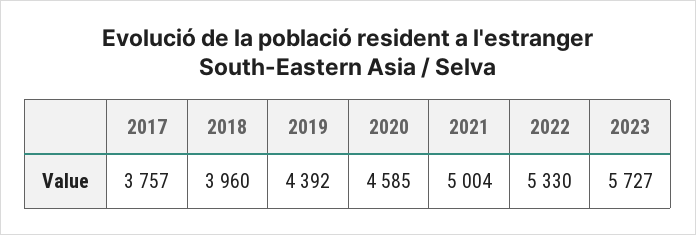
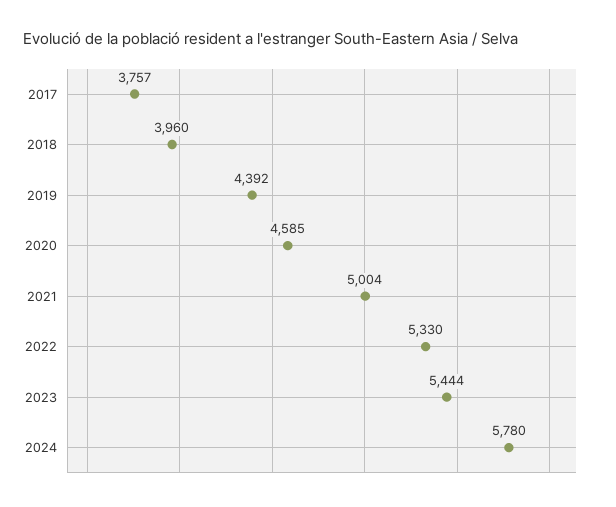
2023: 5727 -> 5444
2024: none -> 5780

